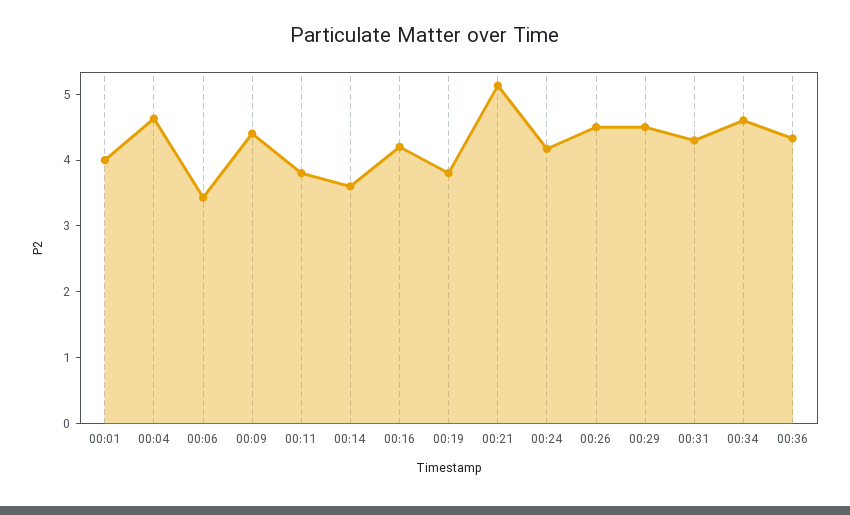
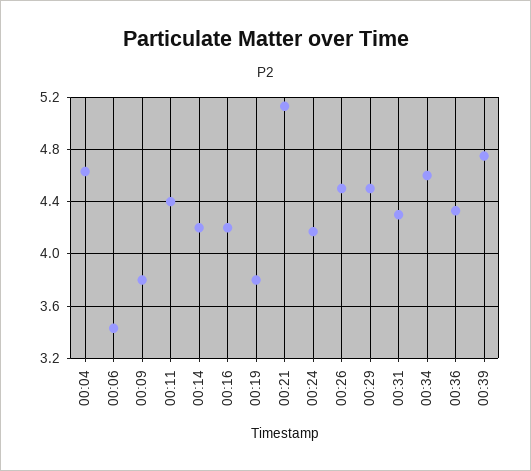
00:01: 4 -> none
00:09: 4.4 -> 3.8
00:11: 3.8 -> 4.4
00:14: 3.6 -> 4.2
00:39: none -> 4.75

